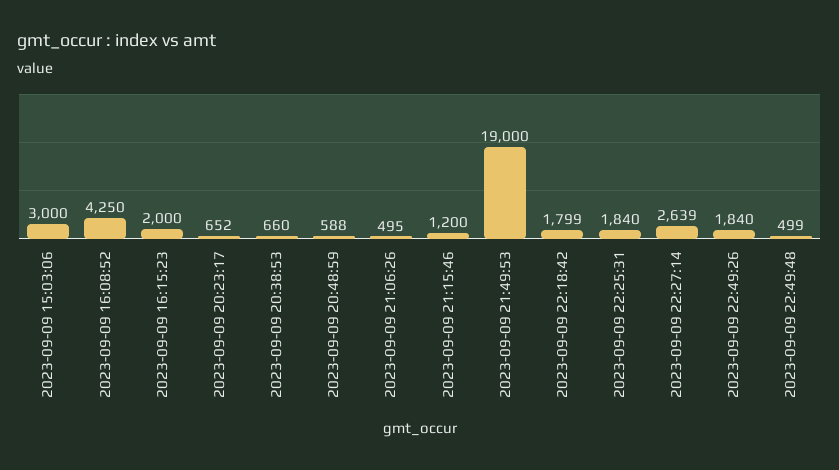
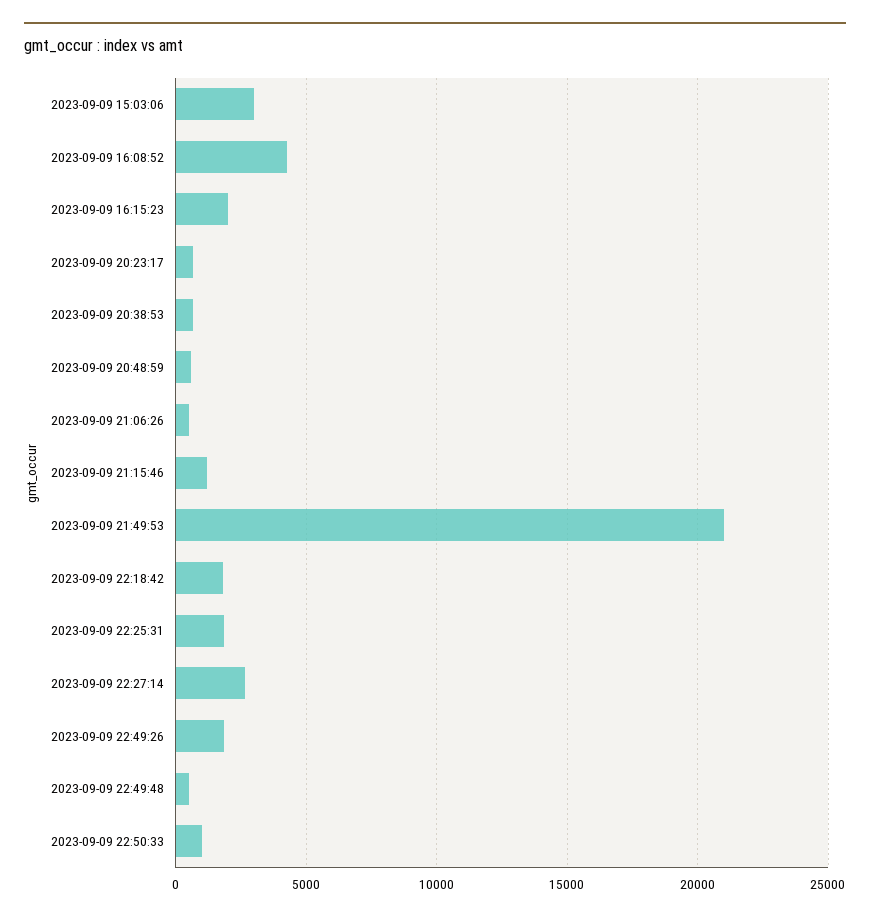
2023-09-09 21:49:53: 19000 -> 21000
2023-09-09 22:50:33: none -> 1000

